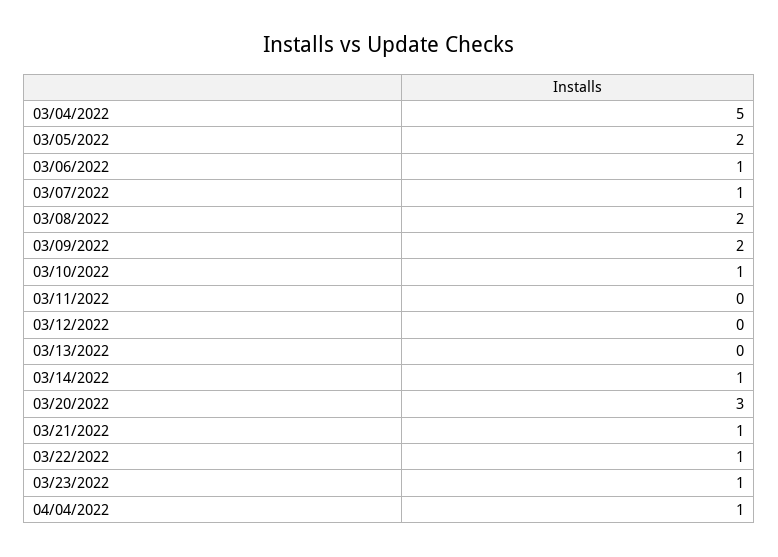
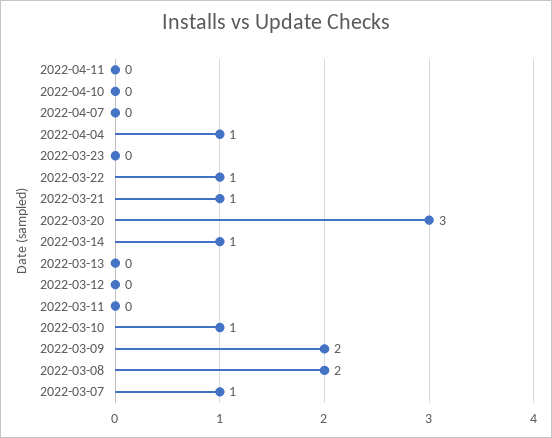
03/04/2022: 5 -> none
03/05/2022: 2 -> none
03/06/2022: 1 -> none
03/23/2022: 1 -> 0
2022-04-11: none -> 0
2022-04-10: none -> 0
2022-04-07: none -> 0

